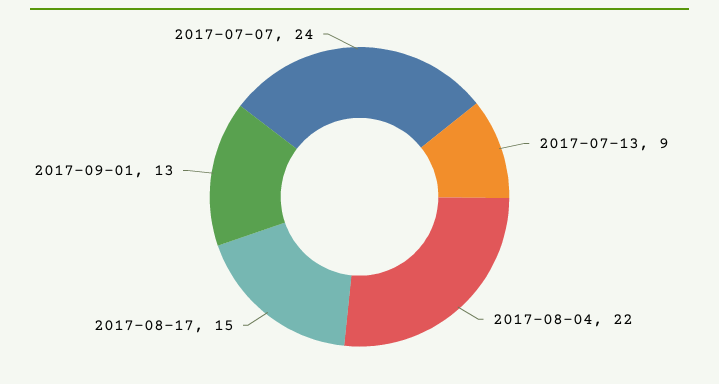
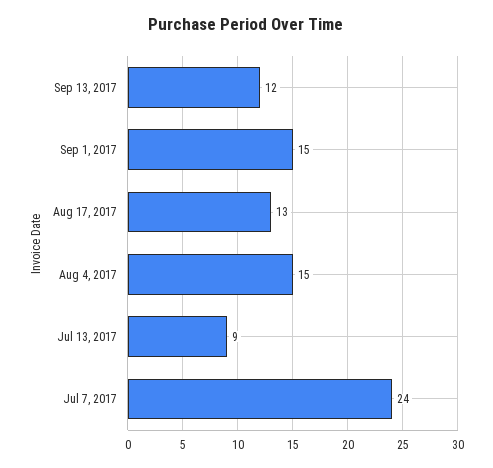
2017-08-04: 22 -> 15
2017-08-17: 15 -> 13
2017-09-01: 13 -> 15
Sep 13, 2017: none -> 12

